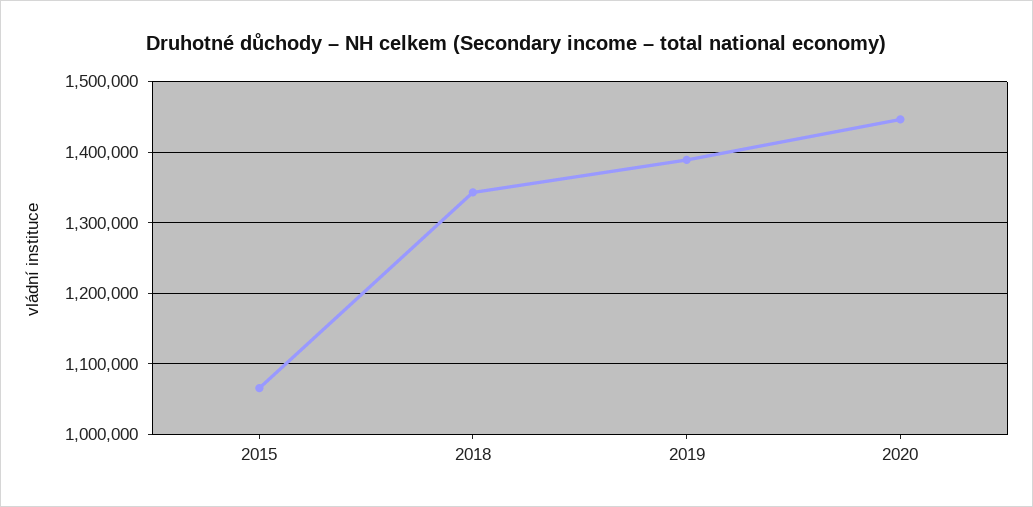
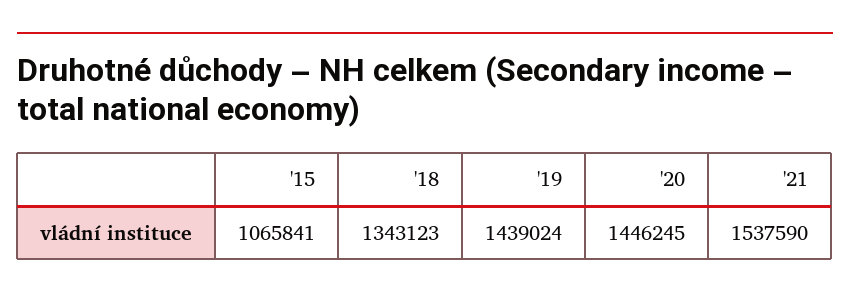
2019: 1390000 -> 1439024
'21: none -> 1537590

